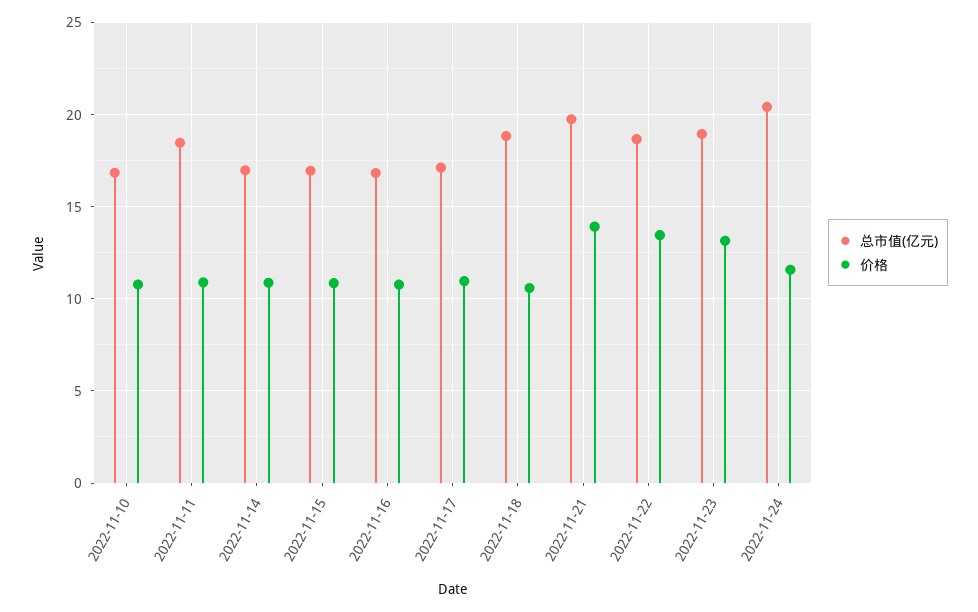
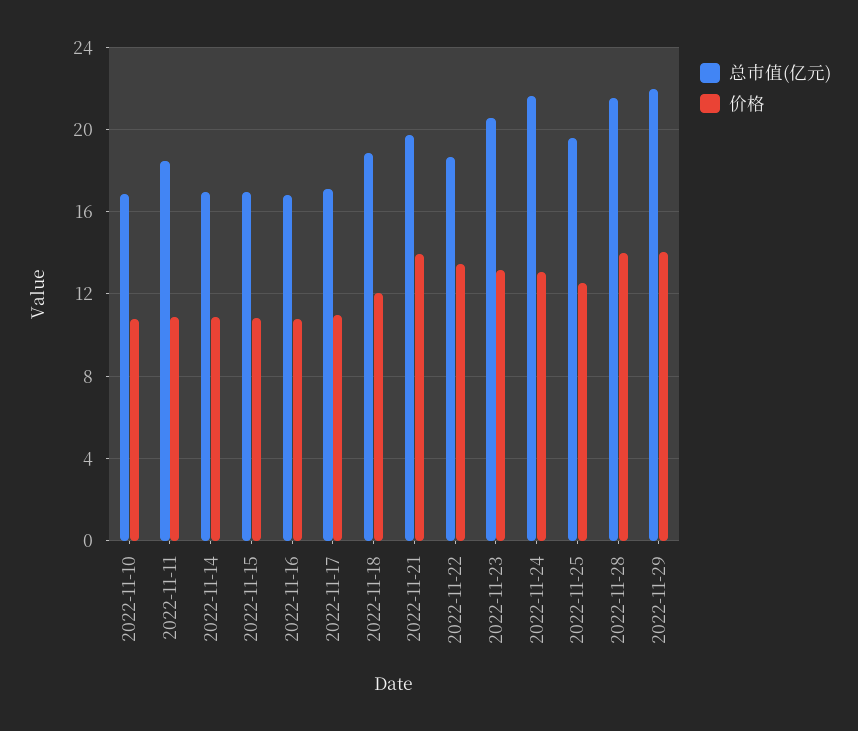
价格, 2022-11-18: 10.5 -> 12
总市值(亿元), 2022-11-23: 19 -> 20.5
总市值(亿元), 2022-11-24: 20.5 -> 21.5
价格, 2022-11-24: 11.5 -> 13
总市值(亿元), 2022-11-25: none -> 19.5
价格, 2022-11-25: none -> 12.5
总市值(亿元), 2022-11-28: none -> 21.5
价格, 2022-11-28: none -> 14
总市值(亿元), 2022-11-29: none -> 22
价格, 2022-11-29: none -> 14

